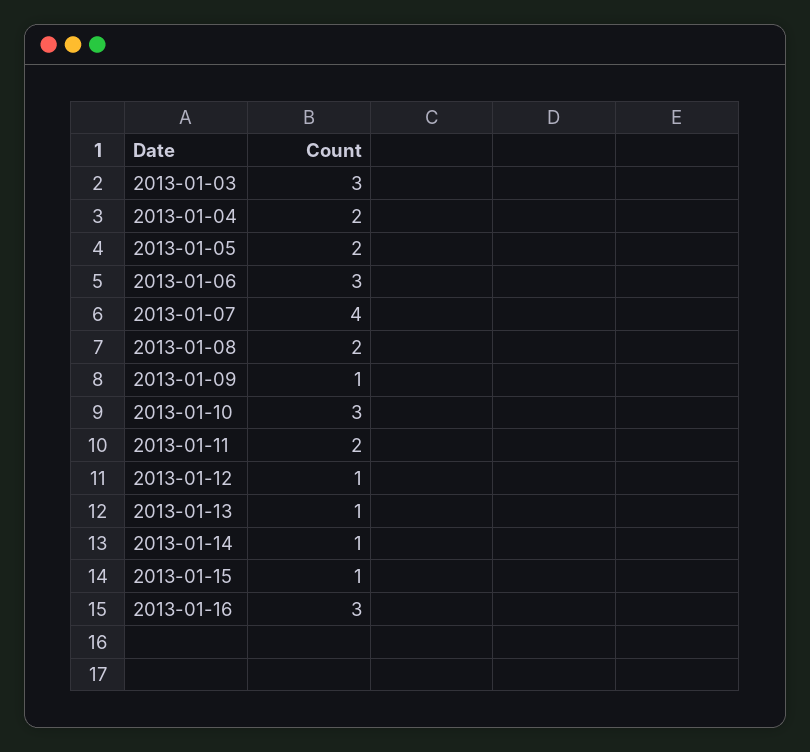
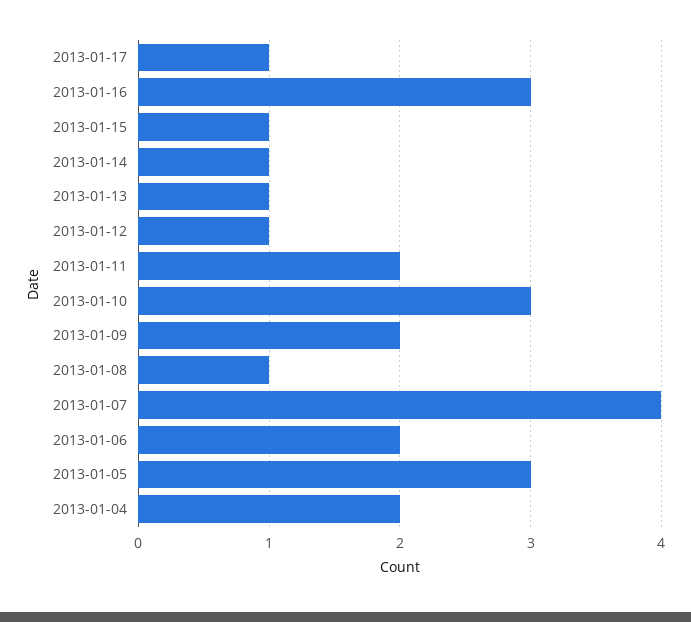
2013-01-03: 3 -> none
2013-01-05: 2 -> 3
2013-01-06: 3 -> 2
2013-01-08: 2 -> 1
2013-01-09: 1 -> 2
2013-01-17: none -> 1

